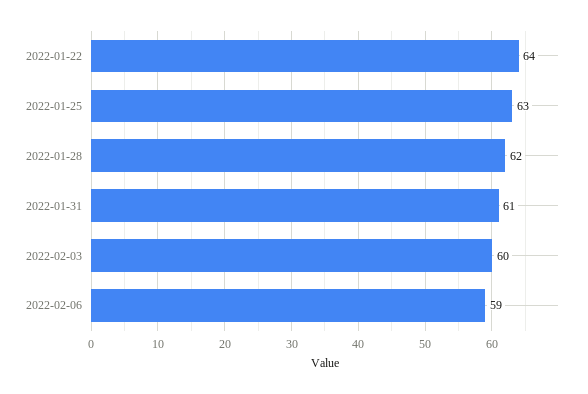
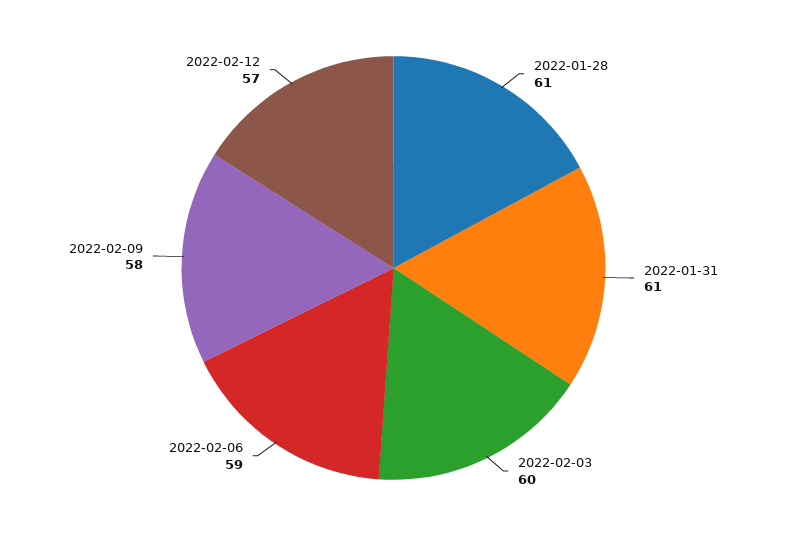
2022-01-22: 64 -> none
2022-01-25: 63 -> none
2022-01-28: 62 -> 61
2022-02-09: none -> 58
2022-02-12: none -> 57

